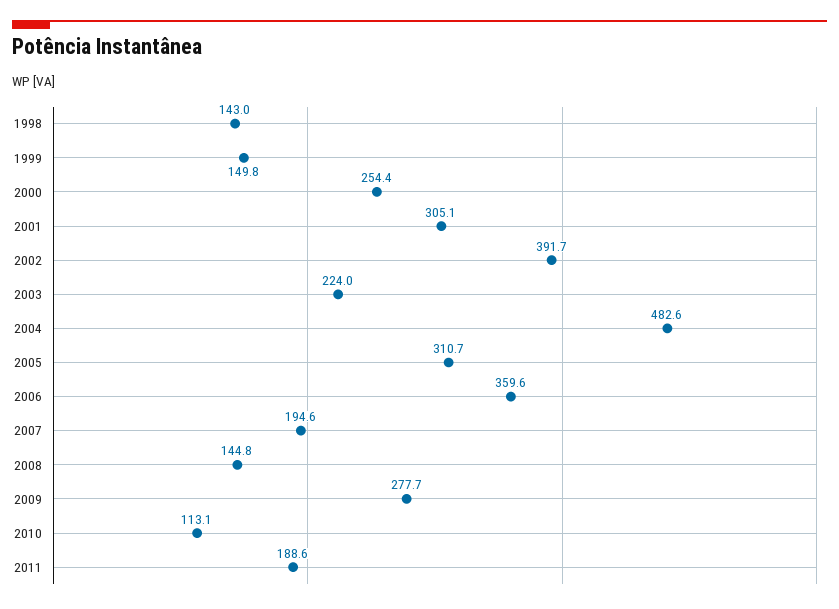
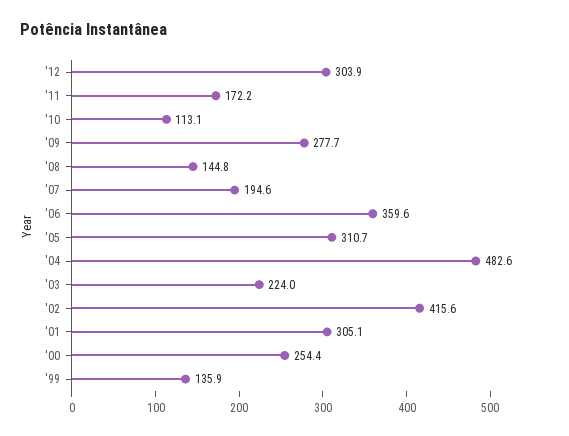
1998: 143 -> none
1999: 149.8 -> 135.9
2002: 391.7 -> 415.6
2011: 188.6 -> 172.2
'12: none -> 303.9

